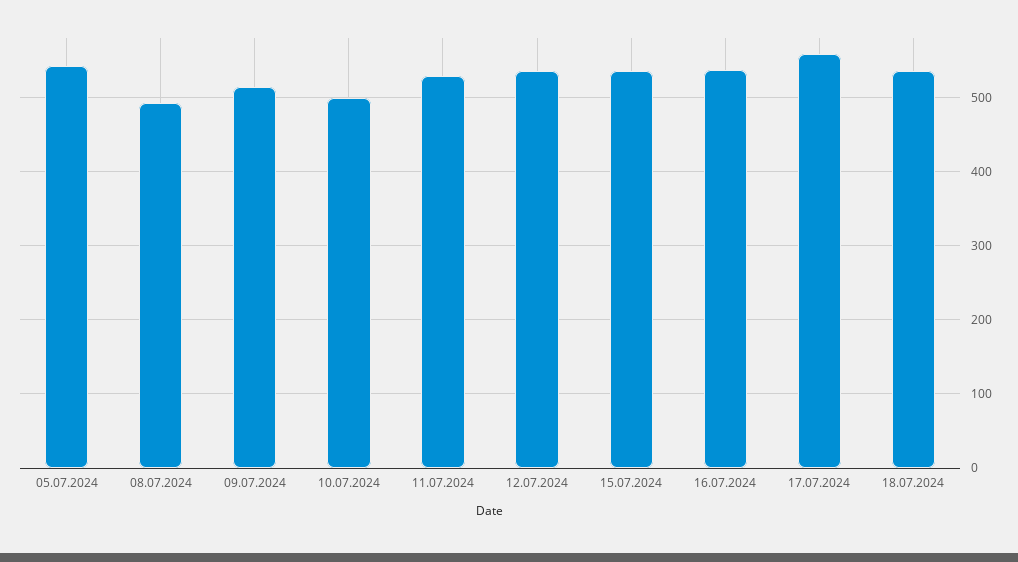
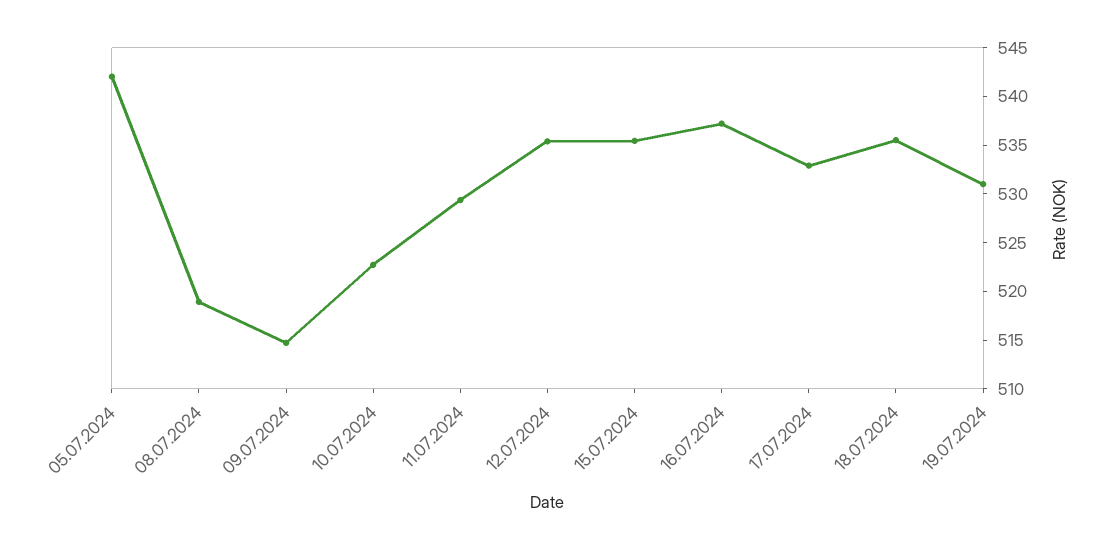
08.07.2024: 490 -> 519
10.07.2024: 500 -> 523
17.07.2024: 560 -> 533
19.07.2024: none -> 531

